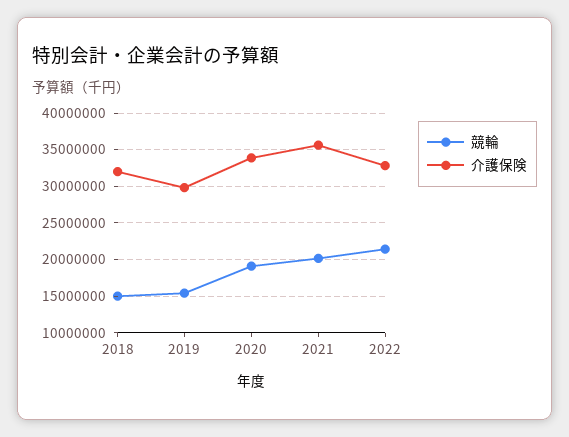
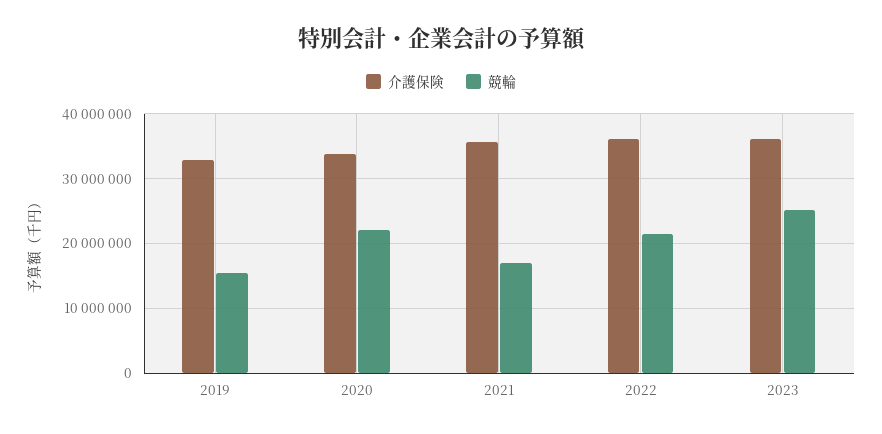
競輪, 2018: 15000000 -> none
介護保険, 2018: 32000000 -> none
介護保険, 2019: 30000000 -> 33000000
競輪, 2020: 19000000 -> 22000000
競輪, 2021: 20000000 -> 17000000
介護保険, 2022: 33000000 -> 36000000
介護保険, 2023: none -> 36000000
競輪, 2023: none -> 25000000

